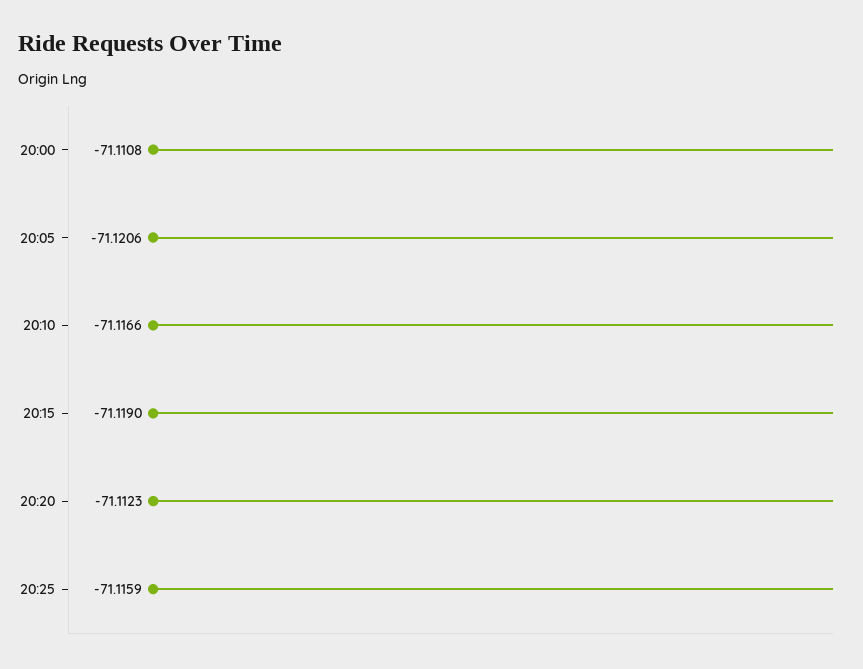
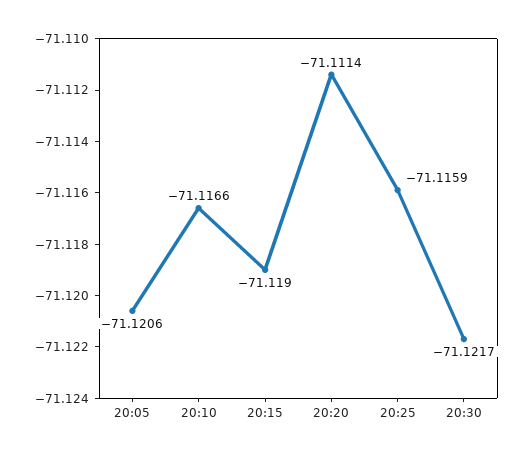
20:00: -71.1108 -> none
20:20: -71.1123 -> -71.1114
20:30: none -> -71.1217

